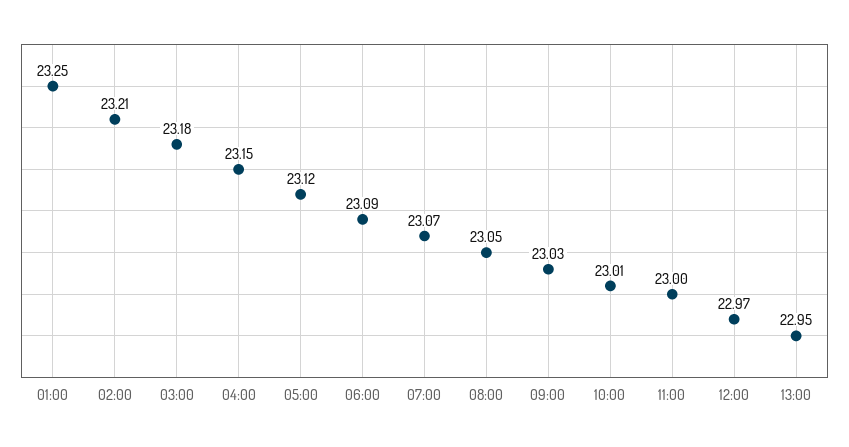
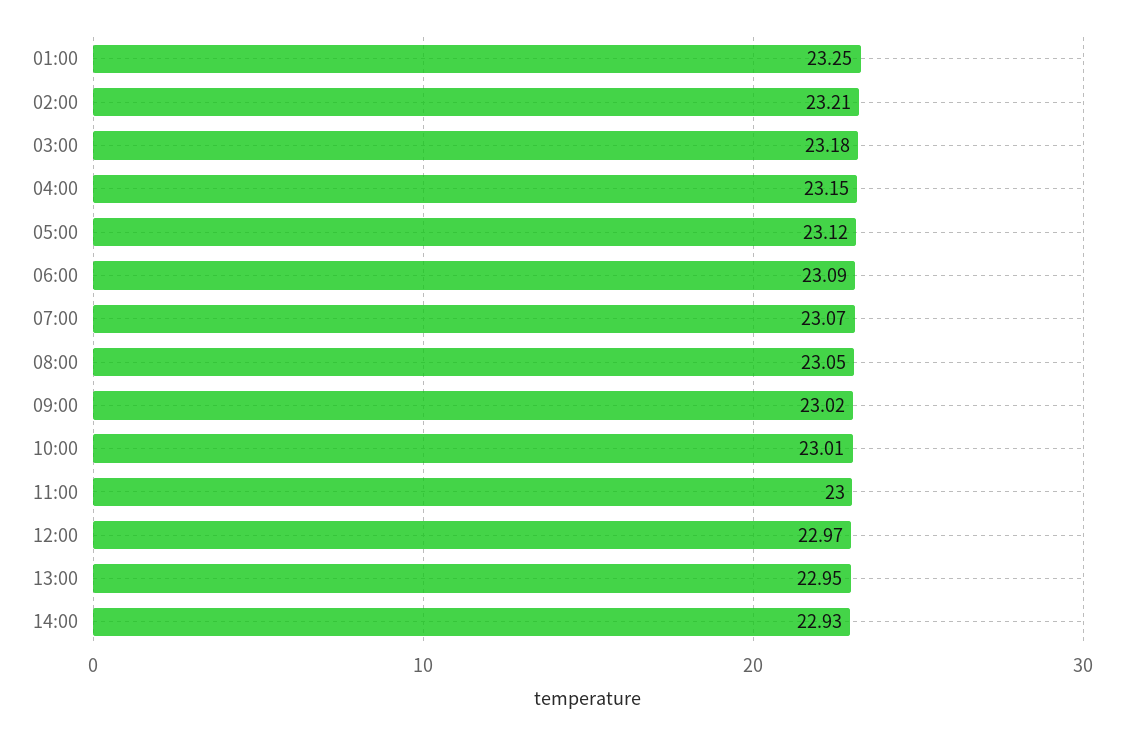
09:00: 23.03 -> 23.02
14:00: none -> 22.93

